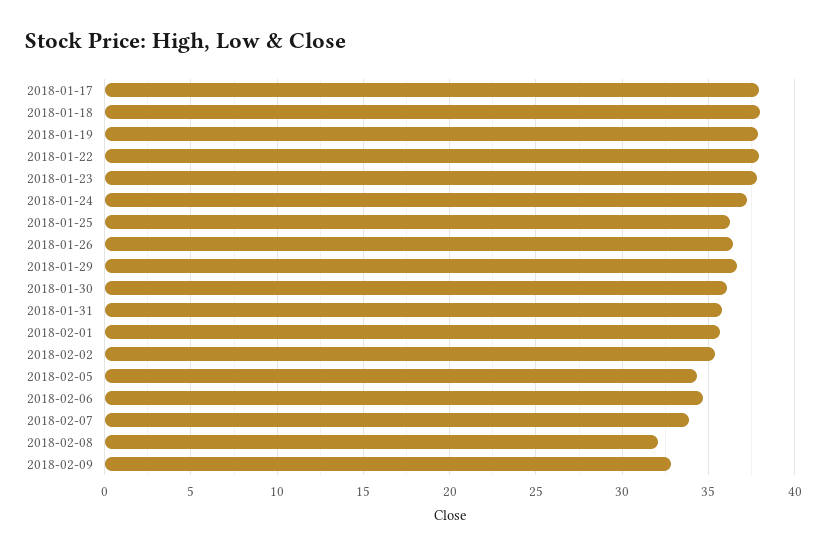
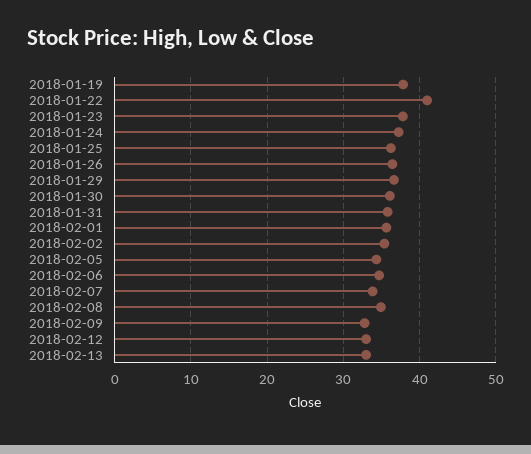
2018-01-17: 38 -> none
2018-01-18: 38 -> none
2018-01-22: 38 -> 41
2018-02-08: 32 -> 35
2018-02-12: none -> 33
2018-02-13: none -> 33

